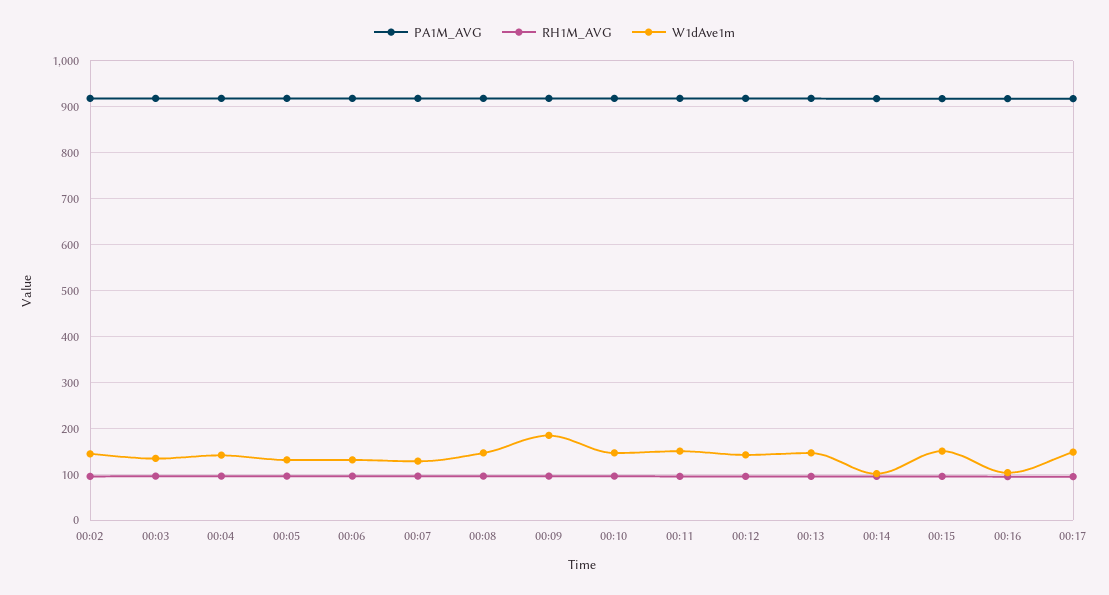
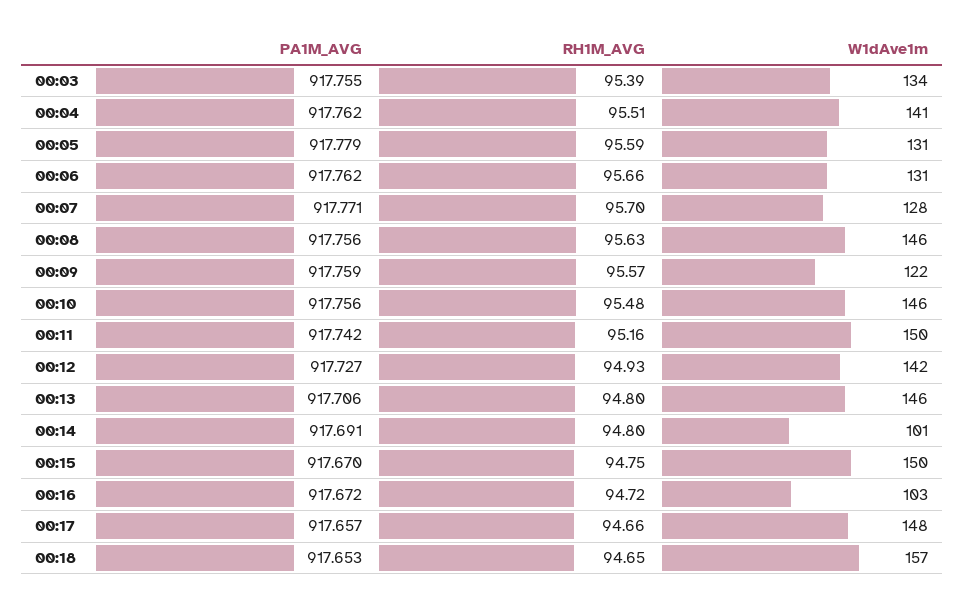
PA1M_AVG, 00:02: 920 -> none
RH1M_AVG, 00:02: 100 -> none
W1dAve1m, 00:02: 140 -> none
W1dAve1m, 00:09: 180 -> 122
PA1M_AVG, 00:18: none -> 917.653
RH1M_AVG, 00:18: none -> 94.65
W1dAve1m, 00:18: none -> 157

